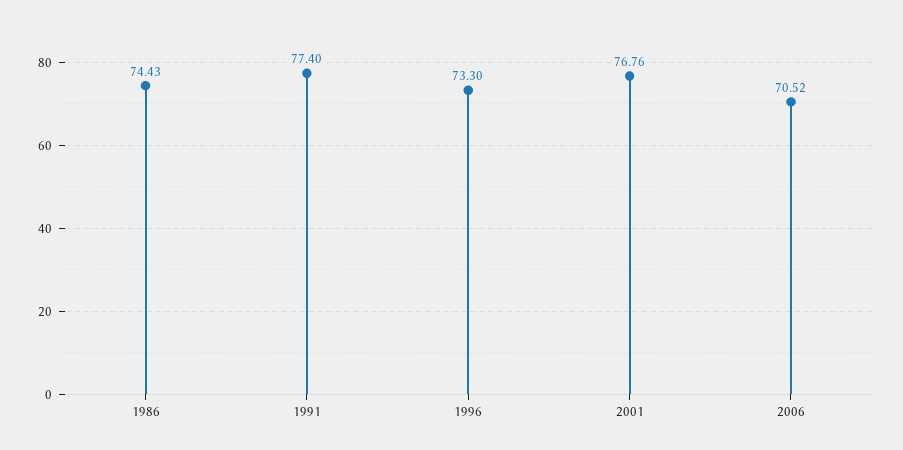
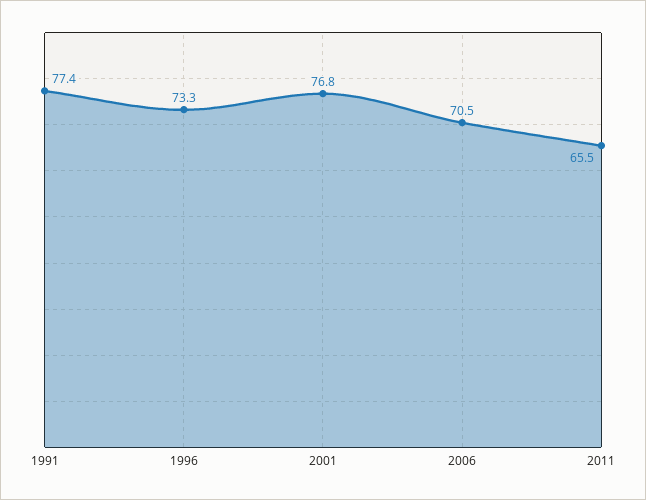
1986: 74.43 -> none
2011: none -> 65.5

